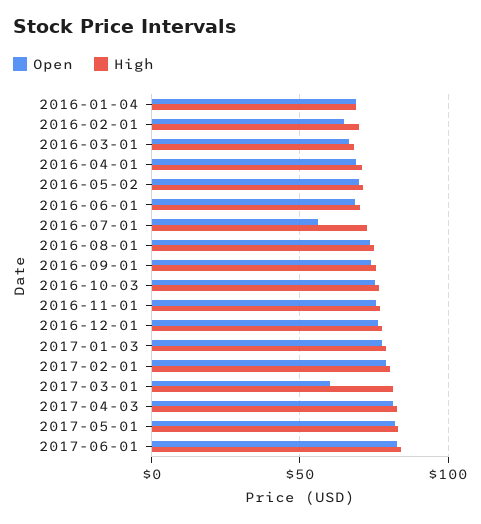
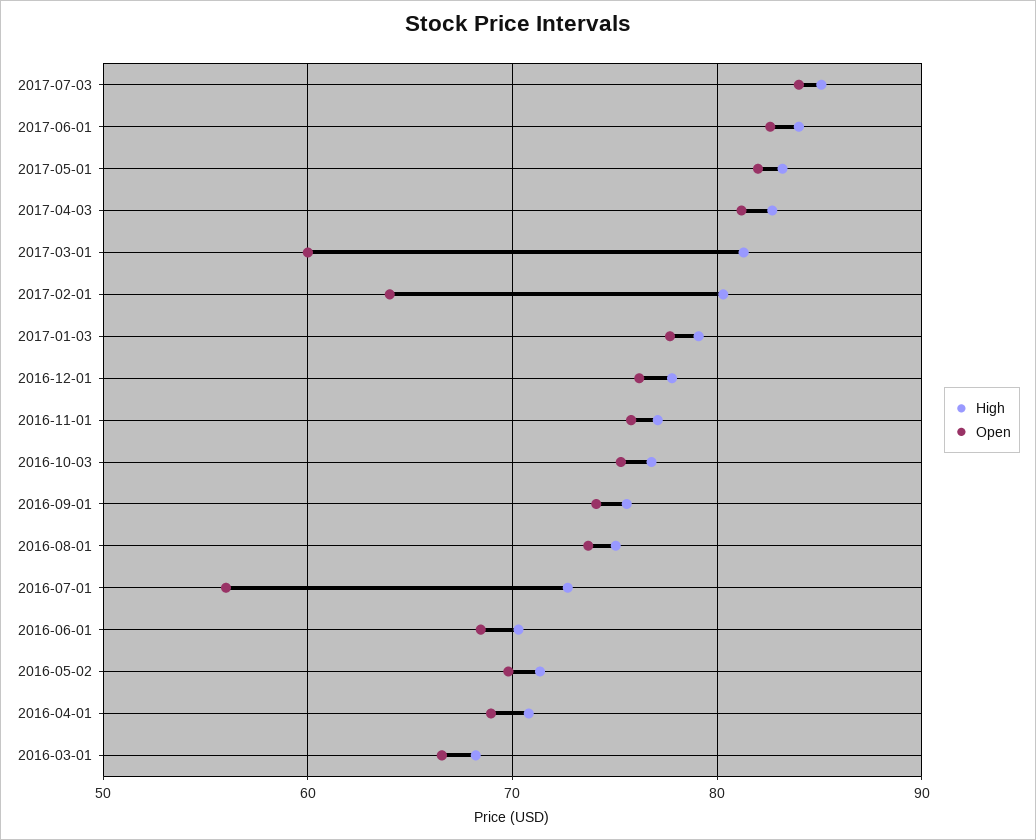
Open, 2016-01-04: 70 -> none
High, 2016-01-04: 70 -> none
Open, 2016-02-01: 65 -> none
High, 2016-02-01: 70 -> none
Open, 2017-02-01: 80 -> 64
High, 2017-07-03: none -> 85
Open, 2017-07-03: none -> 84

